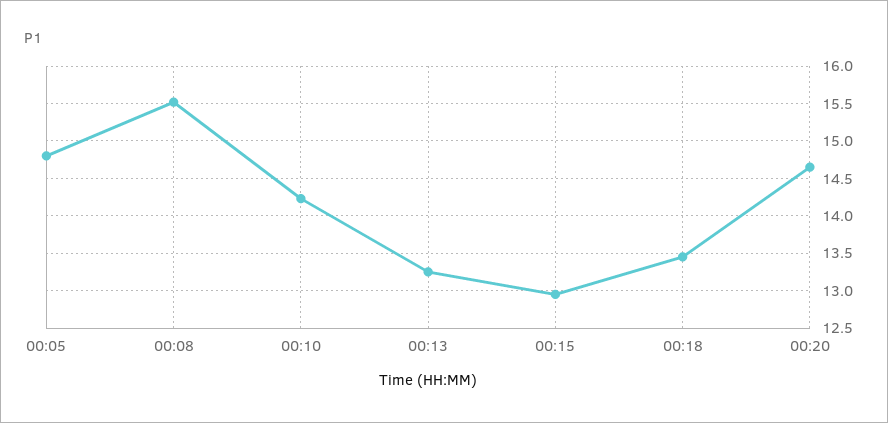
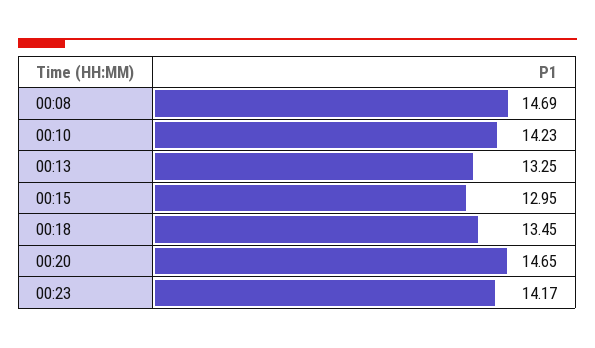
00:05: 14.8 -> none
00:08: 15.5 -> 14.69
00:23: none -> 14.17

